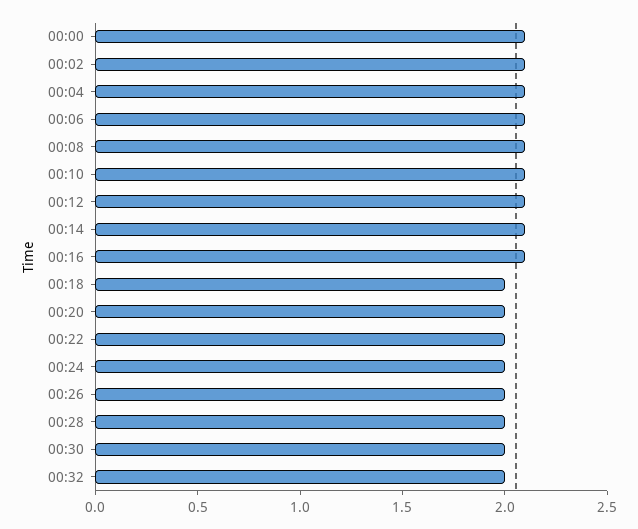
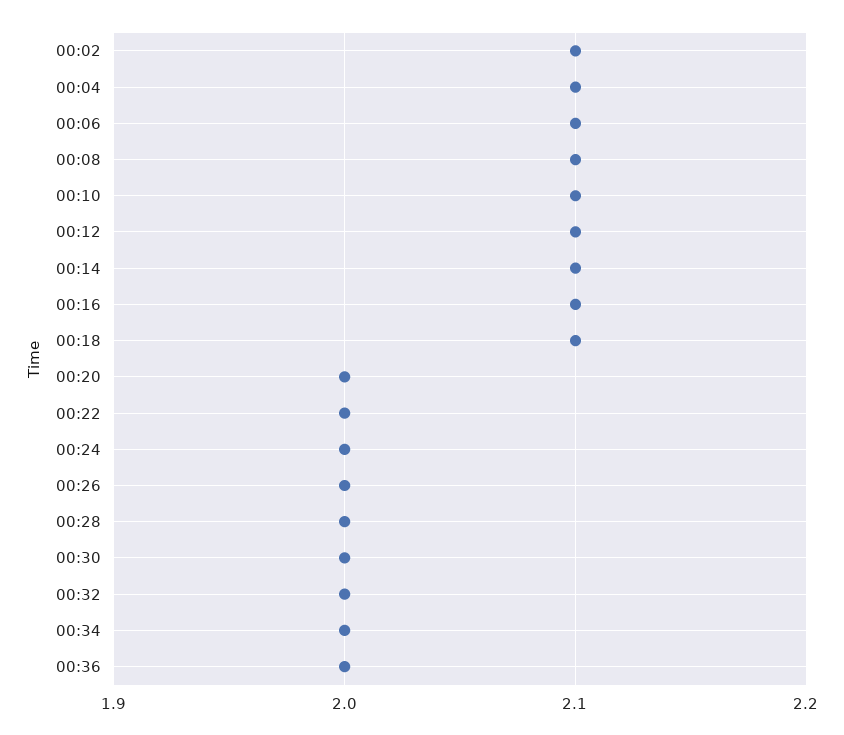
00:00: 2.1 -> none
00:18: 2 -> 2.1
00:34: none -> 2
00:36: none -> 2

